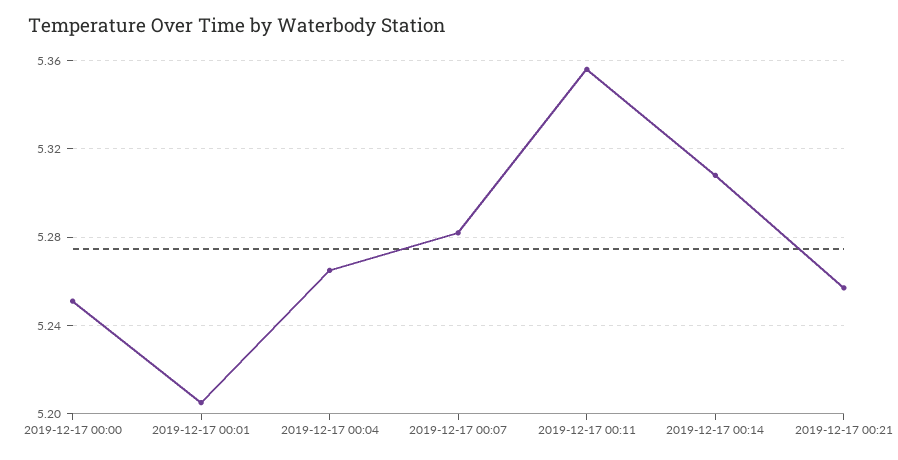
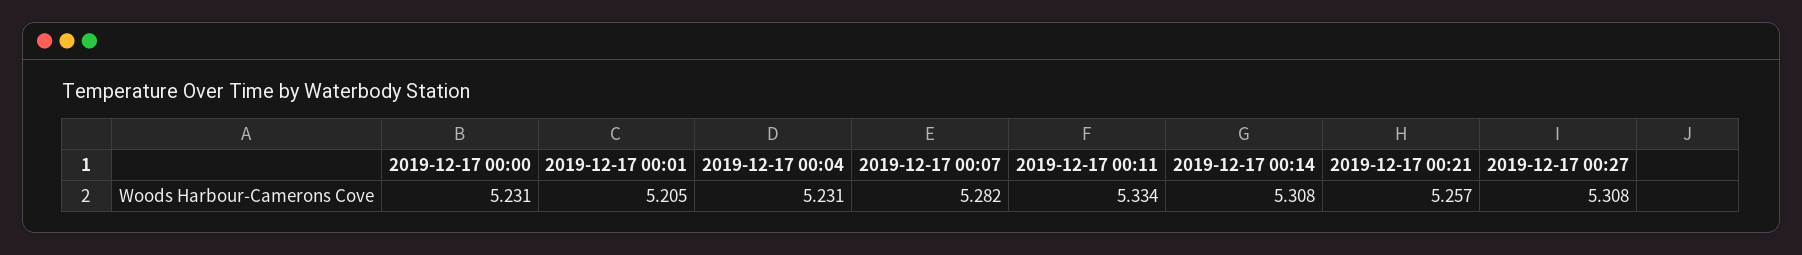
2019-12-17 00:00: 5.25 -> 5.231
2019-12-17 00:04: 5.265 -> 5.231
2019-12-17 00:11: 5.355 -> 5.334
2019-12-17 00:27: none -> 5.308

